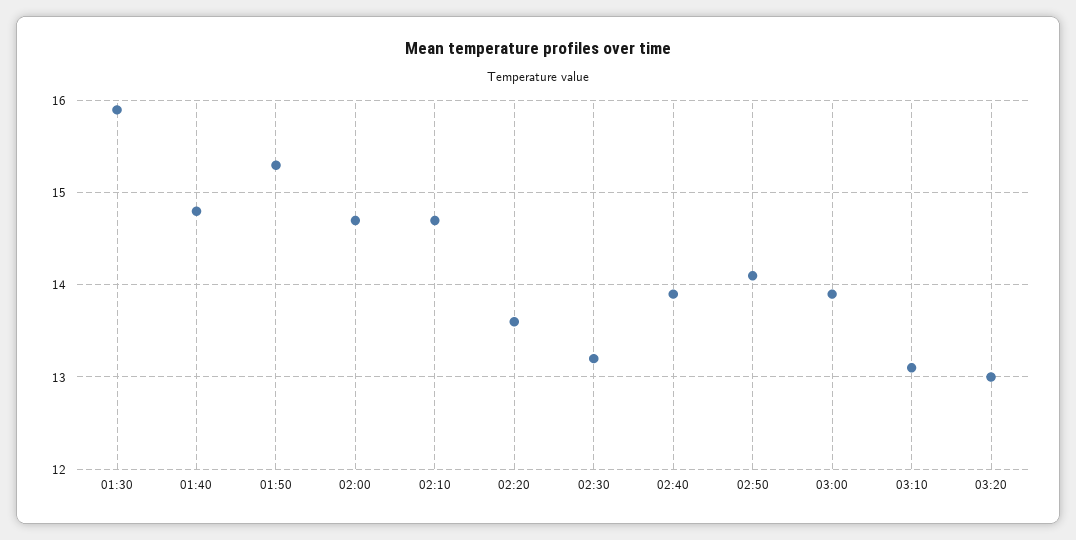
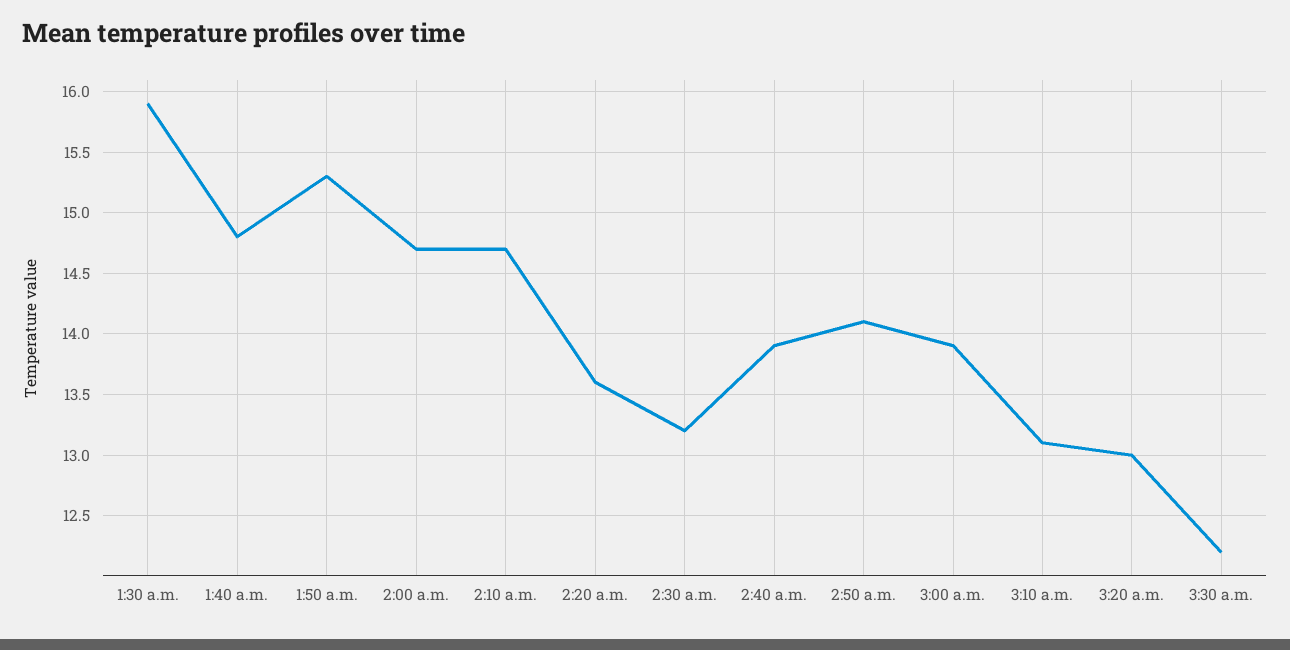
3:30 a.m.: none -> 12.2

